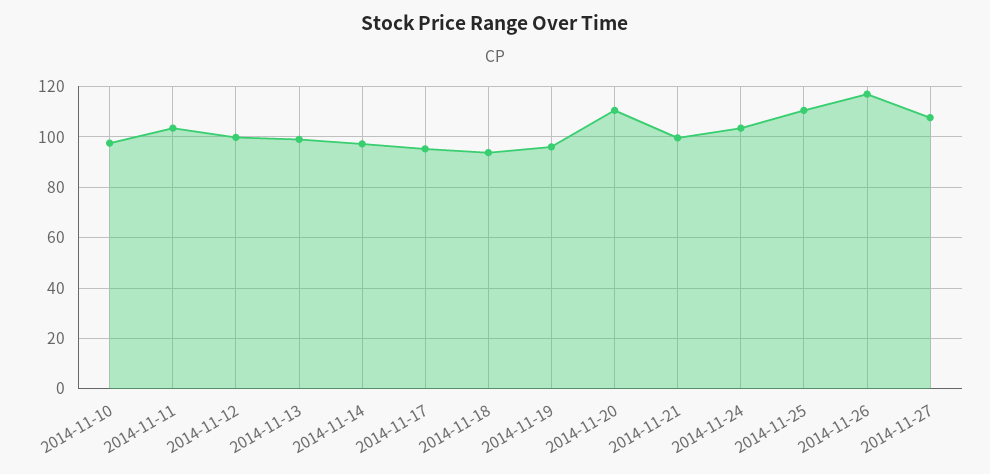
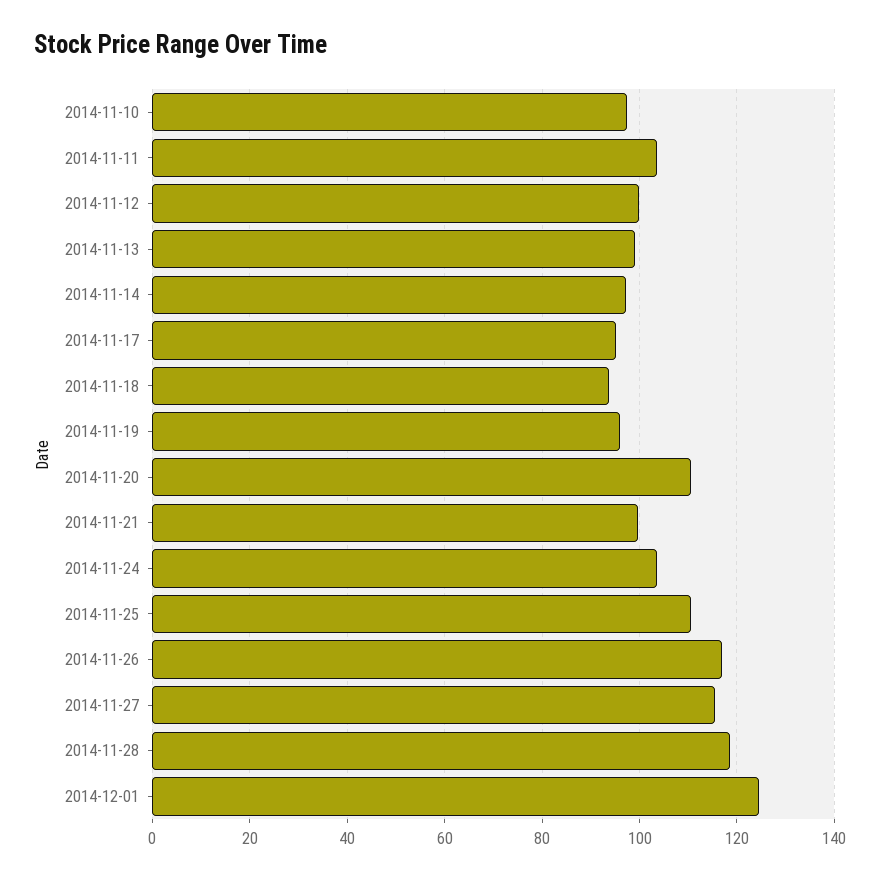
2014-11-27: 107.5 -> 116
2014-11-28: none -> 118
2014-12-01: none -> 124

